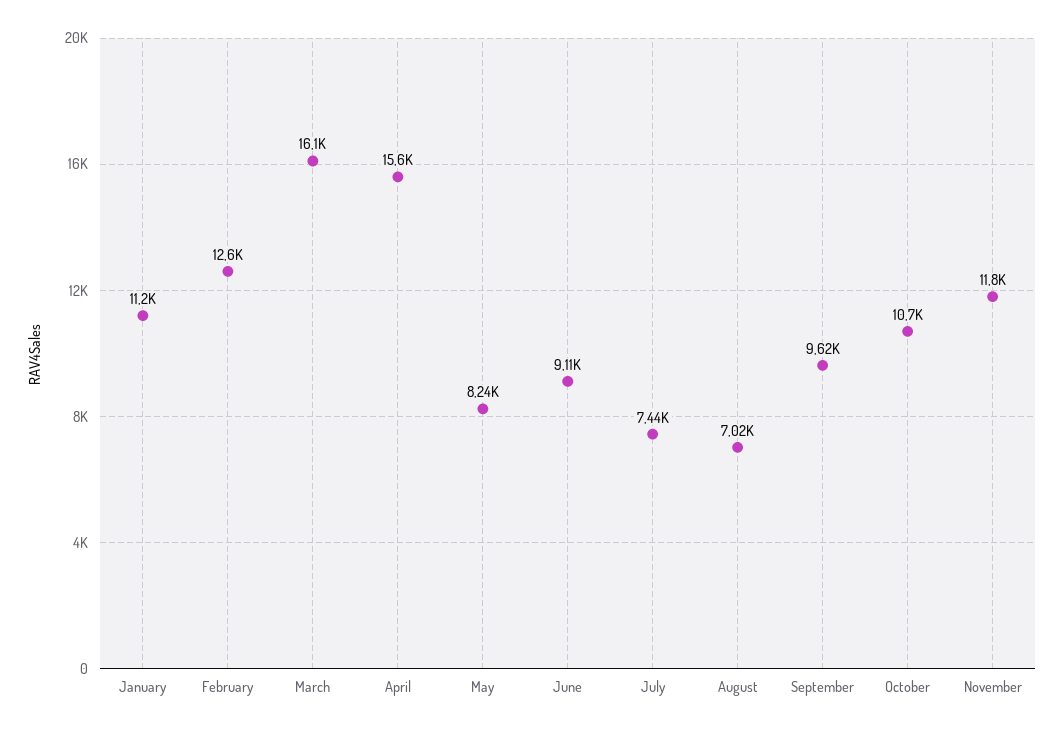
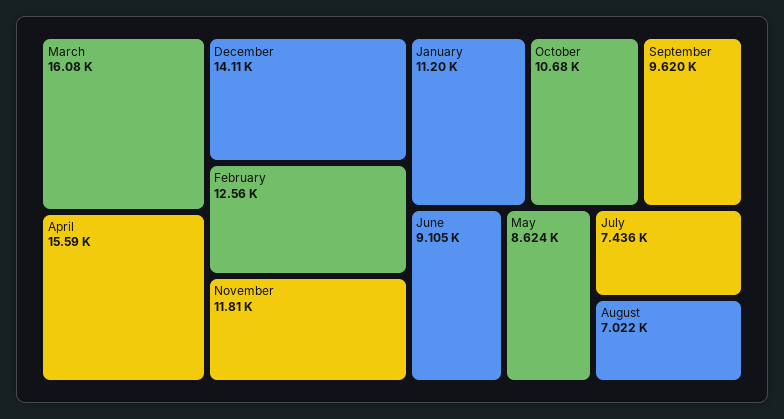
May: 8240 -> 8624
December: none -> 14110

